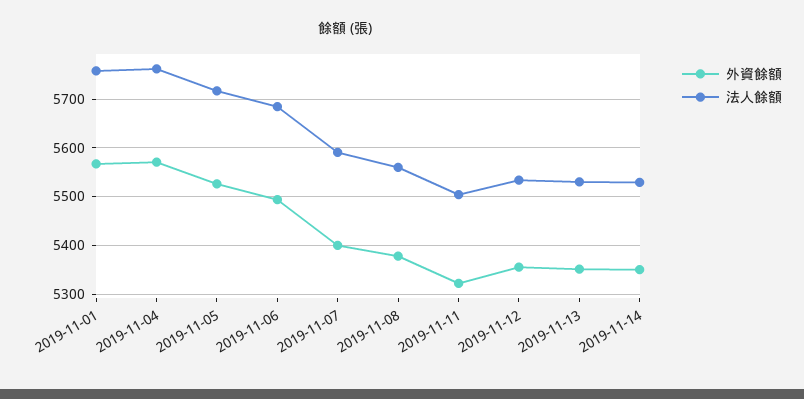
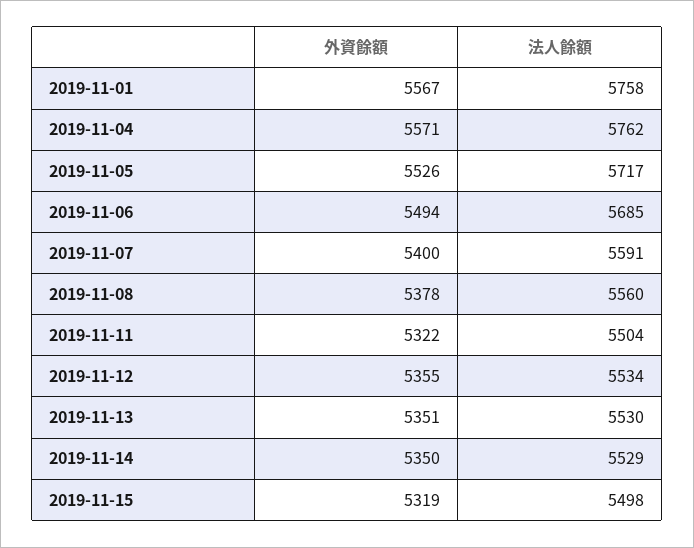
外資餘額, 2019-11-15: none -> 5319
法人餘額, 2019-11-15: none -> 5498

